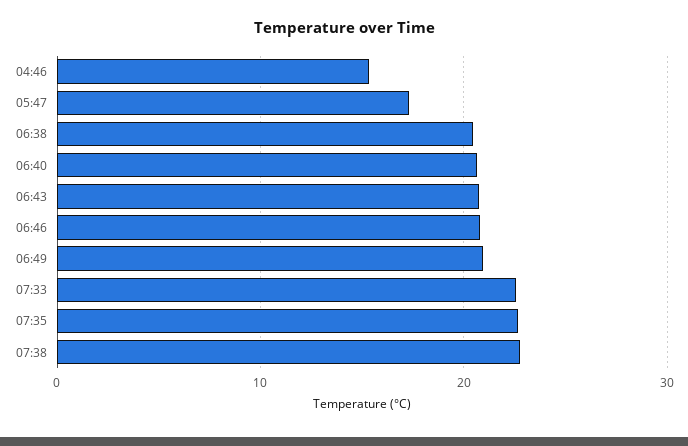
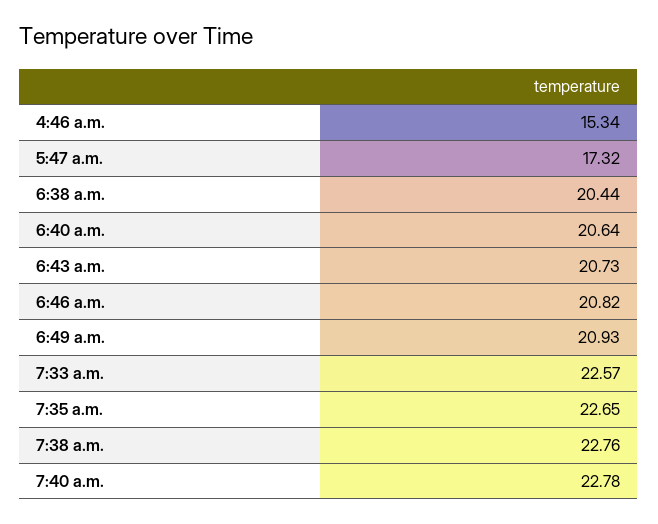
7:40 a.m.: none -> 22.78

